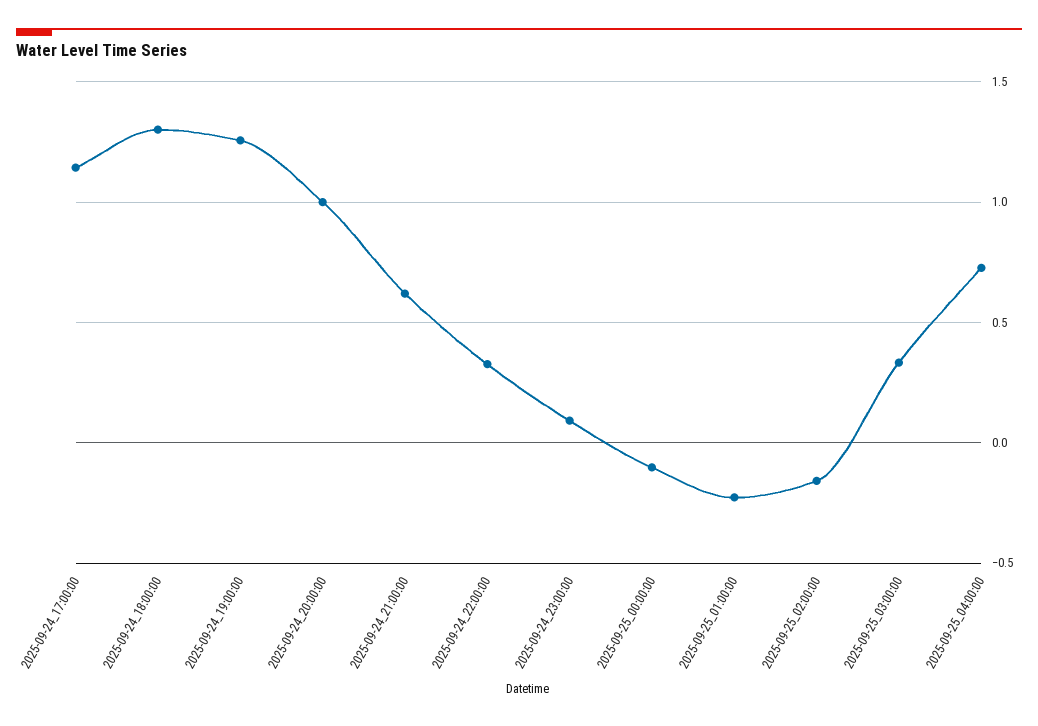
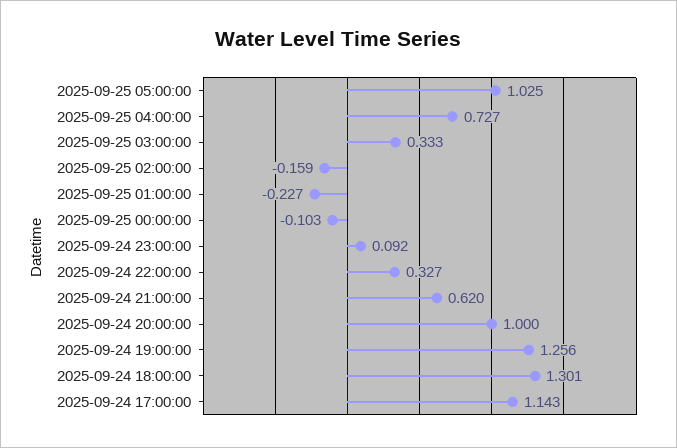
2025-09-25 05:00:00: none -> 1.025

